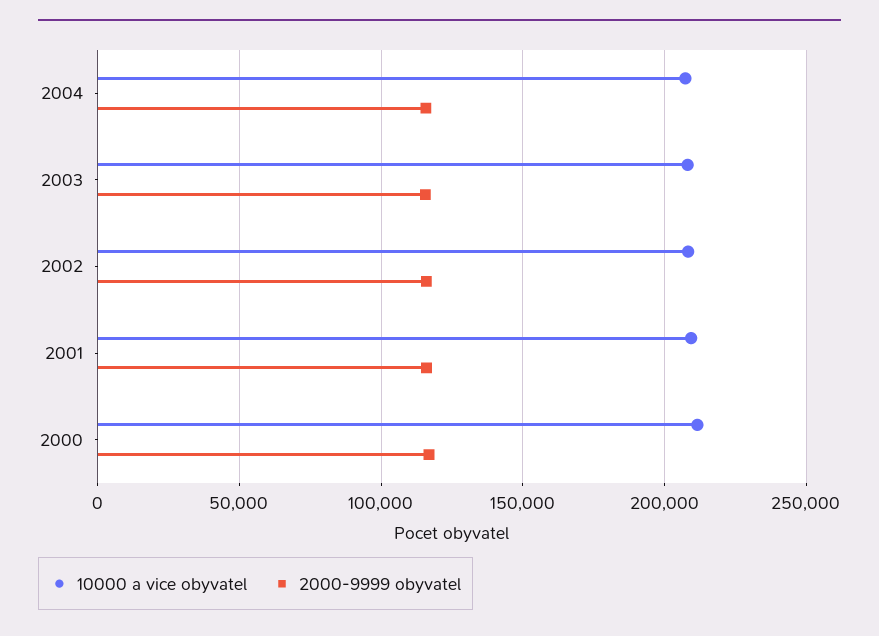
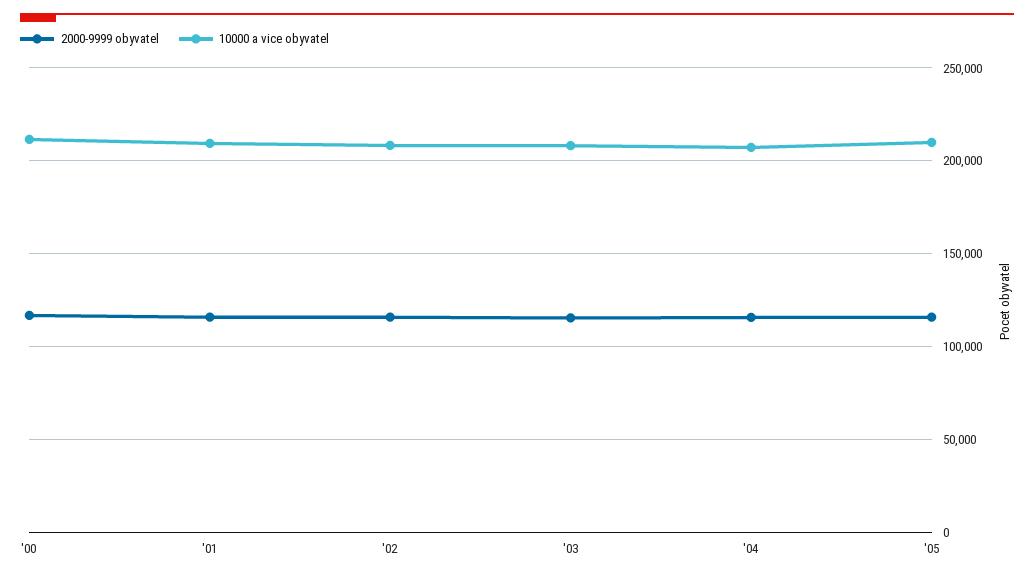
2000-9999 obyvatel, '05: none -> 115000
10000 a vice obyvatel, '05: none -> 210000

